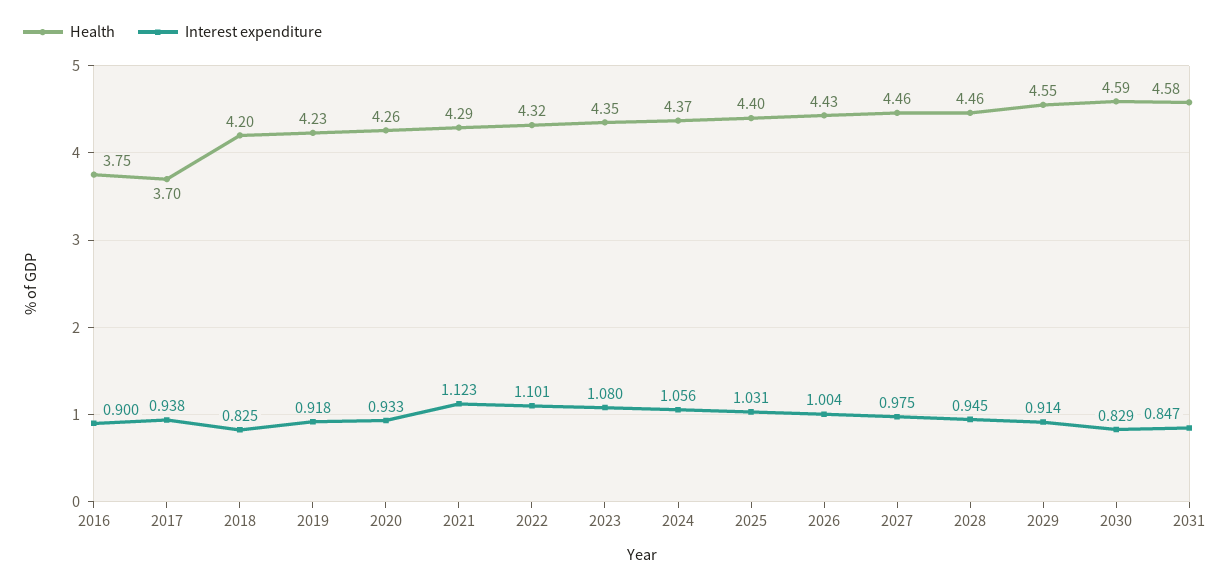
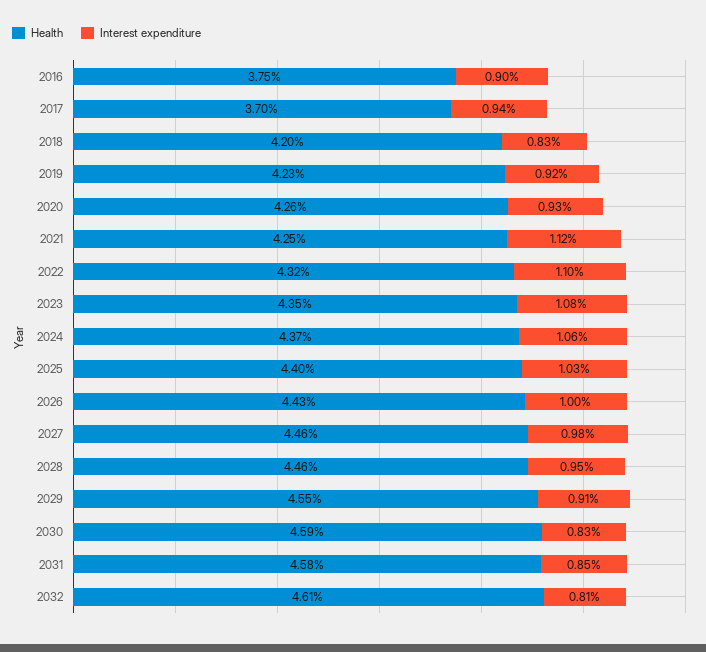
Health, 2021: 4.29 -> 4.25
Health, 2032: none -> 4.61
Interest expenditure, 2032: none -> 0.81

